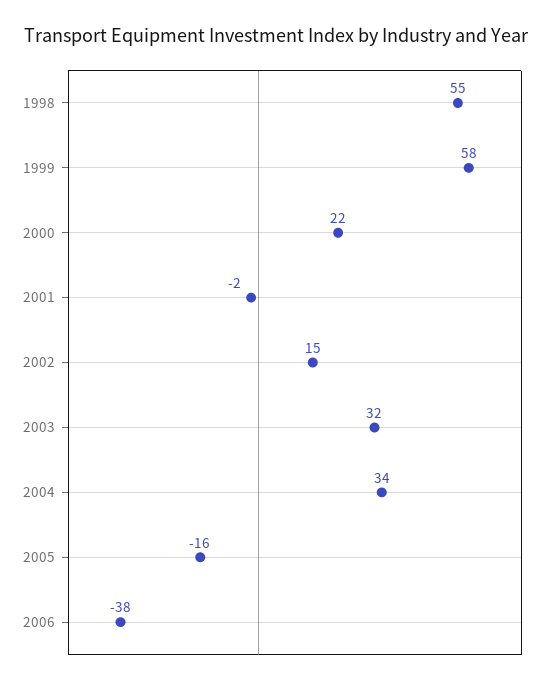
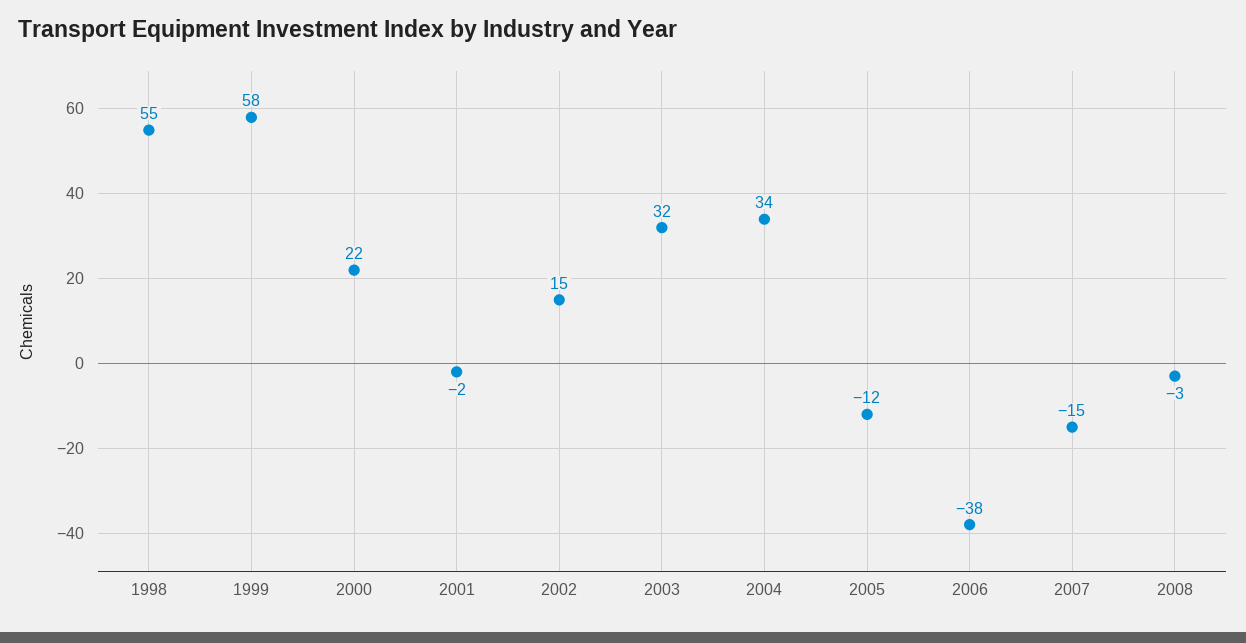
2005: -16 -> -12
2007: none -> -15
2008: none -> -3

